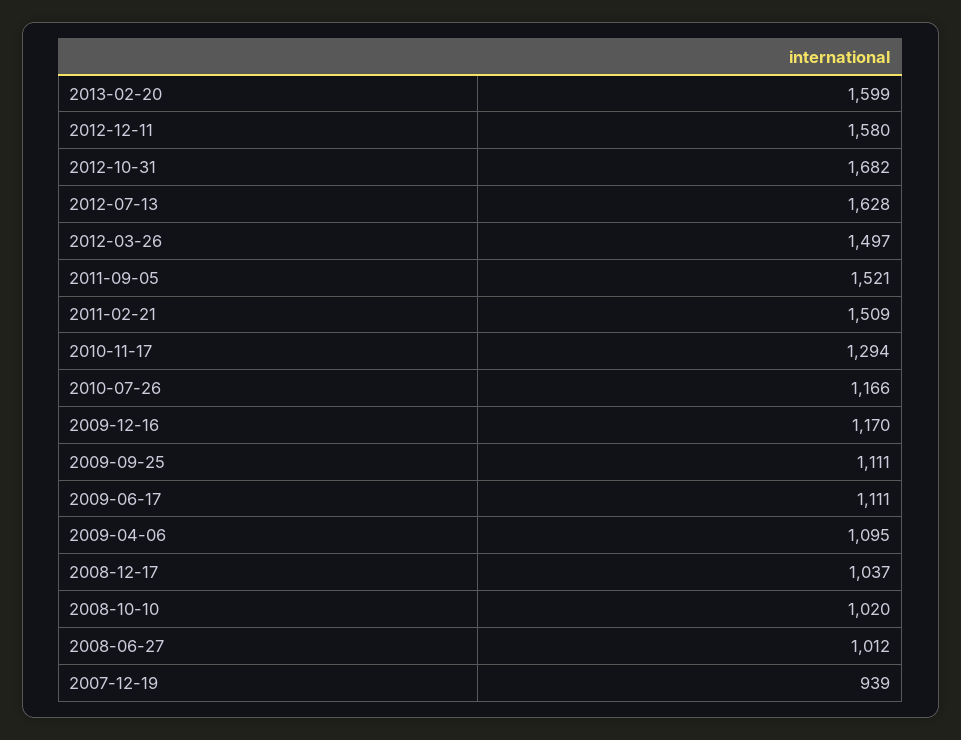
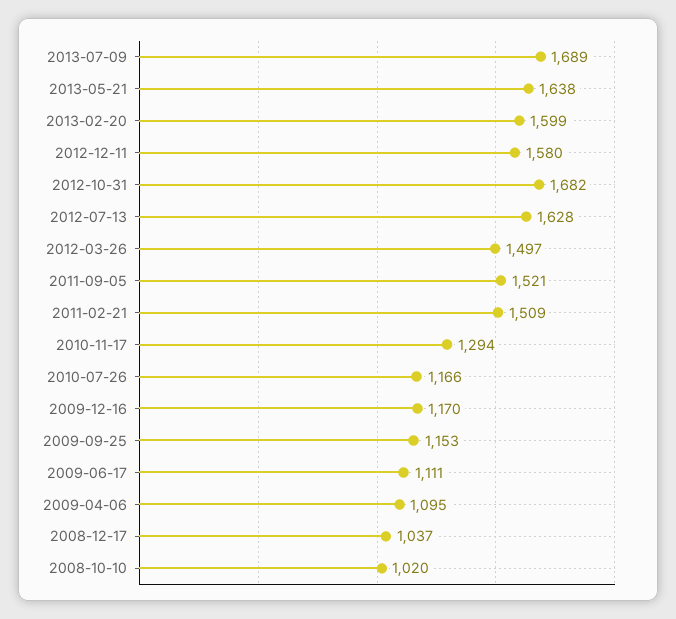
2009-09-25: 1111 -> 1153
2008-06-27: 1012 -> none
2007-12-19: 939 -> none
2013-07-09: none -> 1689
2013-05-21: none -> 1638

